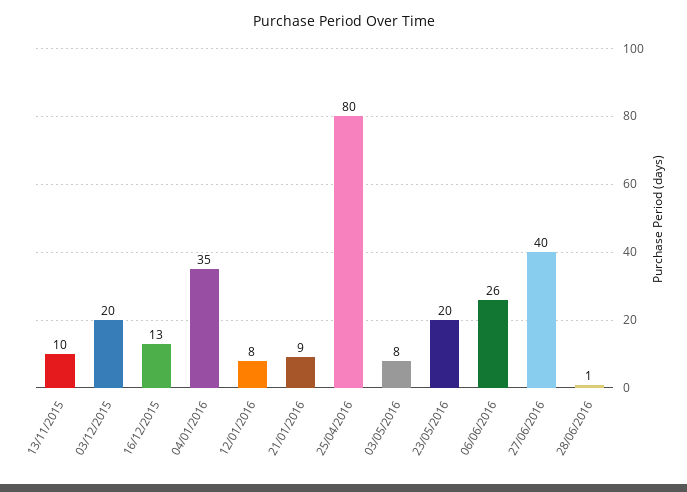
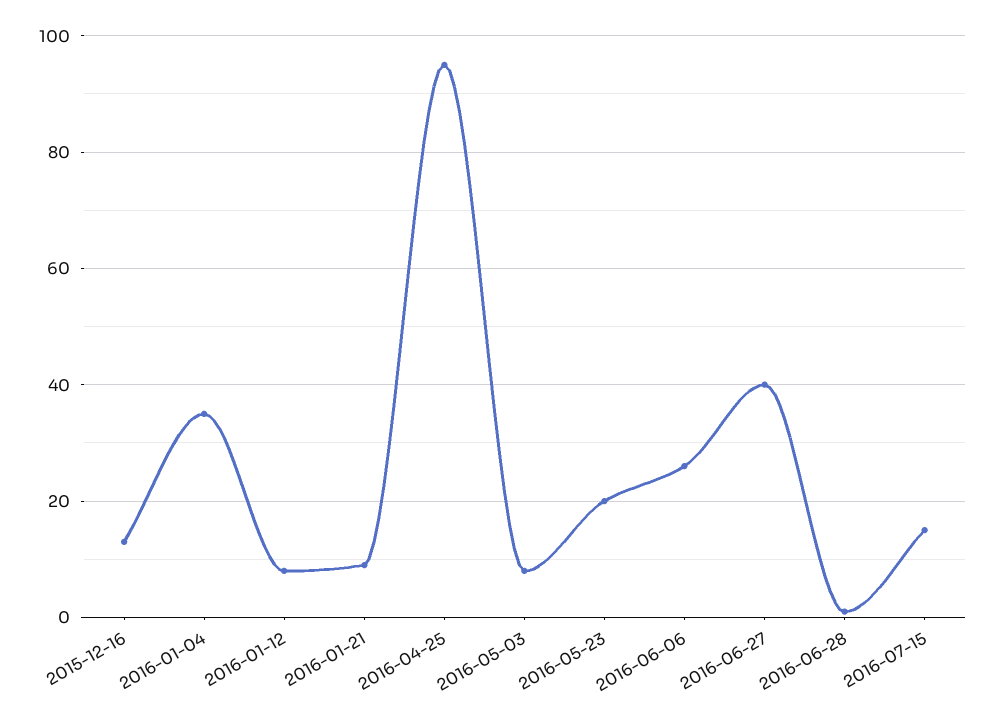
13/11/2015: 10 -> none
03/12/2015: 20 -> none
25/04/2016: 80 -> 95
2016-07-15: none -> 15

